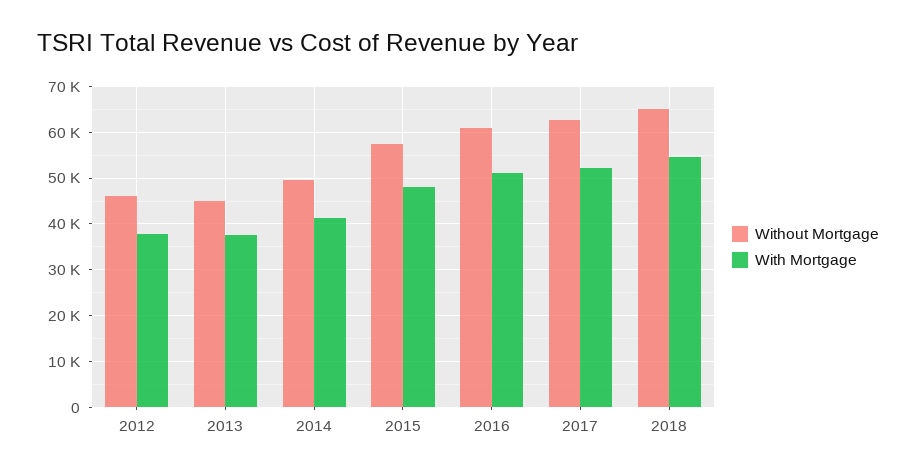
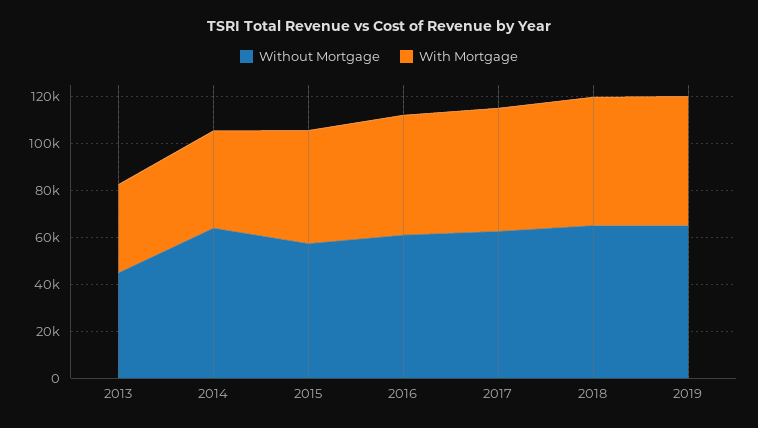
Without Mortgage, 2012: 46000 -> none
With Mortgage, 2012: 38000 -> none
Without Mortgage, 2014: 50000 -> 65000
Without Mortgage, 2019: none -> 65000
With Mortgage, 2019: none -> 55000

